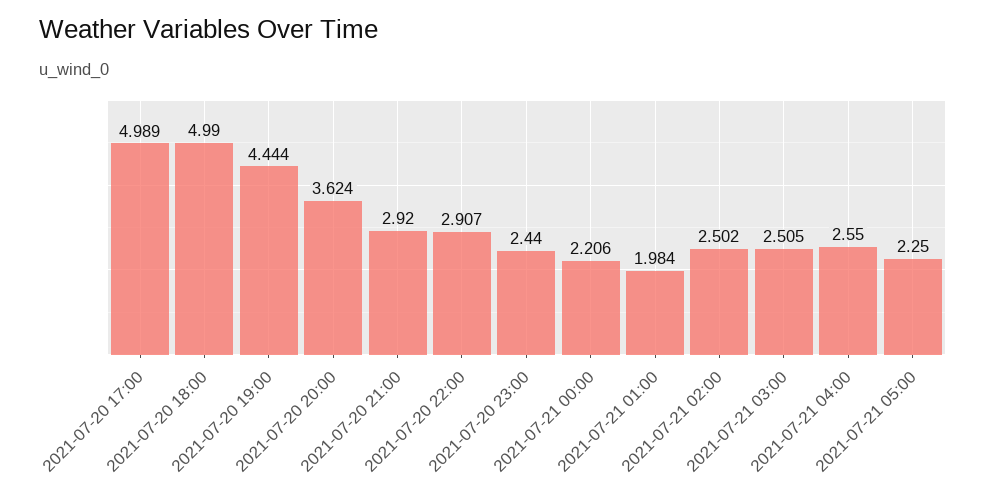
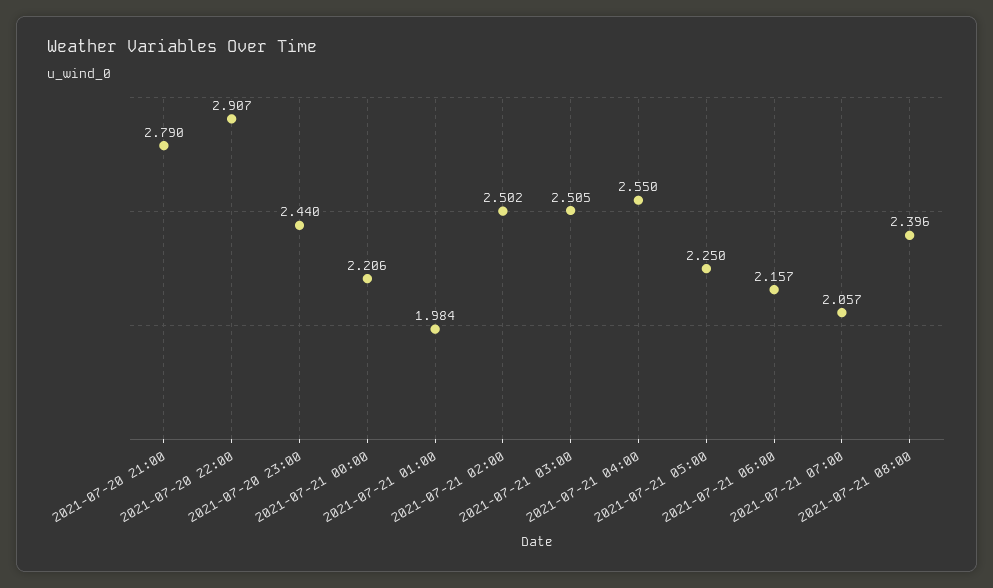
2021-07-20 17:00: 4.989 -> none
2021-07-20 18:00: 4.99 -> none
2021-07-20 19:00: 4.444 -> none
2021-07-20 20:00: 3.624 -> none
2021-07-20 21:00: 2.92 -> 2.79
2021-07-21 06:00: none -> 2.157
2021-07-21 07:00: none -> 2.057
2021-07-21 08:00: none -> 2.396

